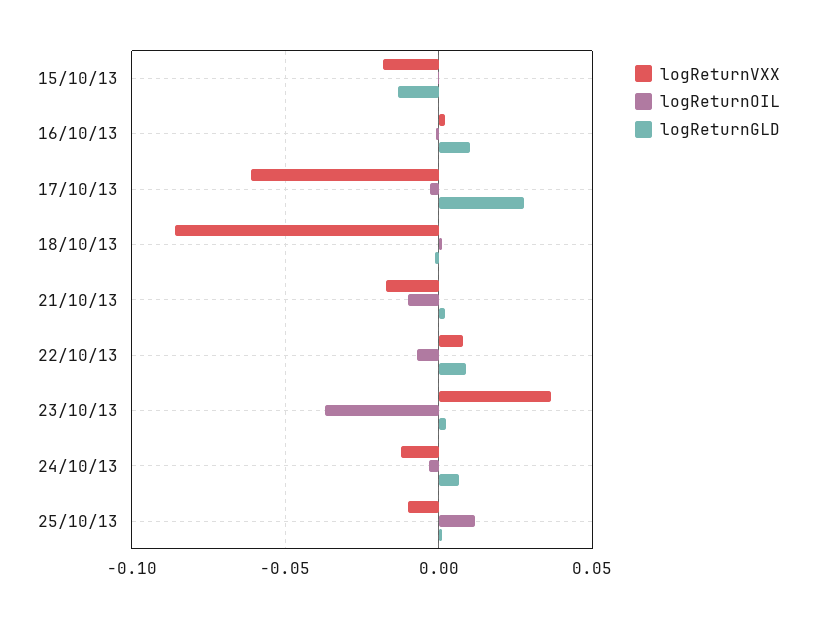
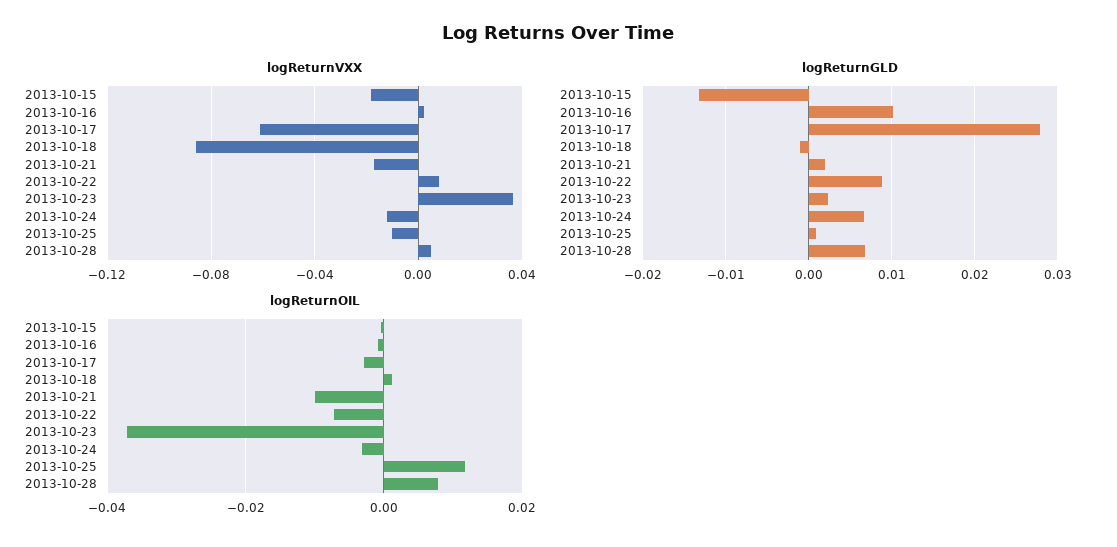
logReturnVXX, 2013-10-28: none -> 0.005
logReturnGLD, 2013-10-28: none -> 0.007
logReturnOIL, 2013-10-28: none -> 0.008

